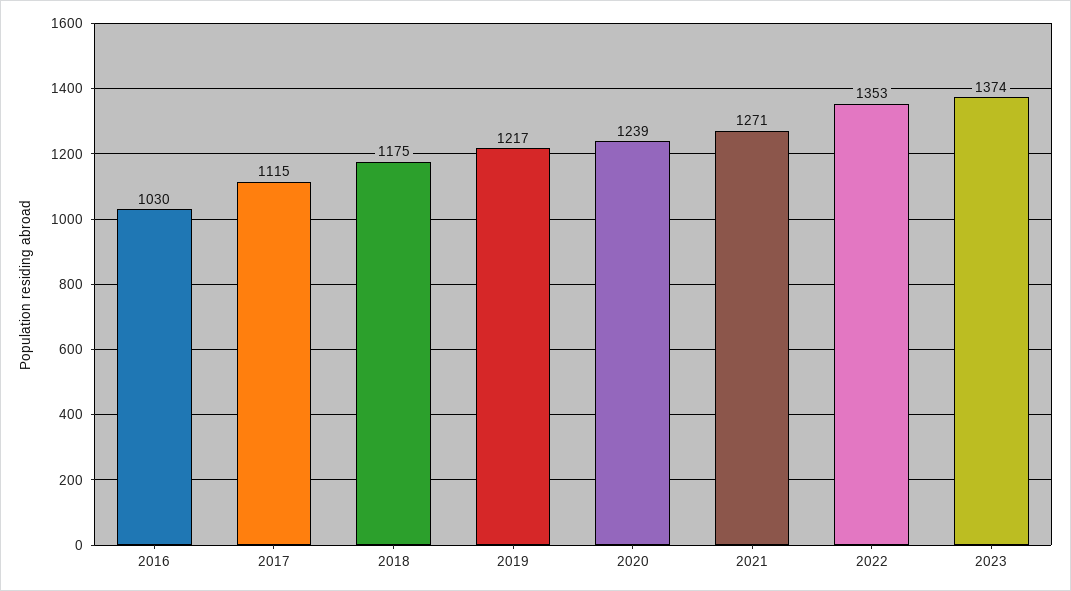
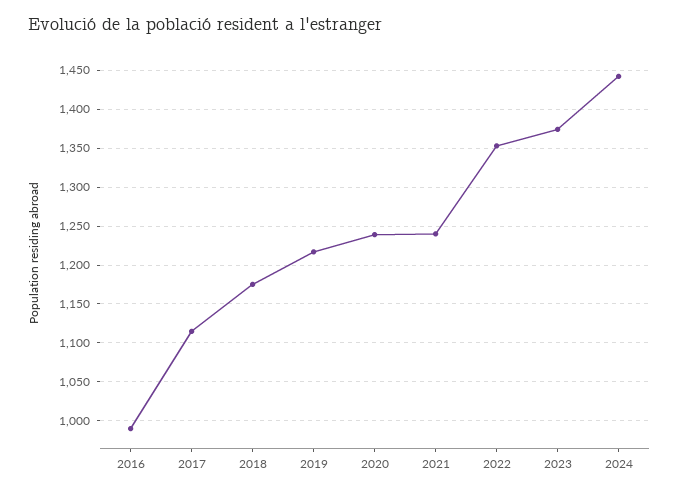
2016: 1030 -> 990
2021: 1271 -> 1240
2024: none -> 1440

